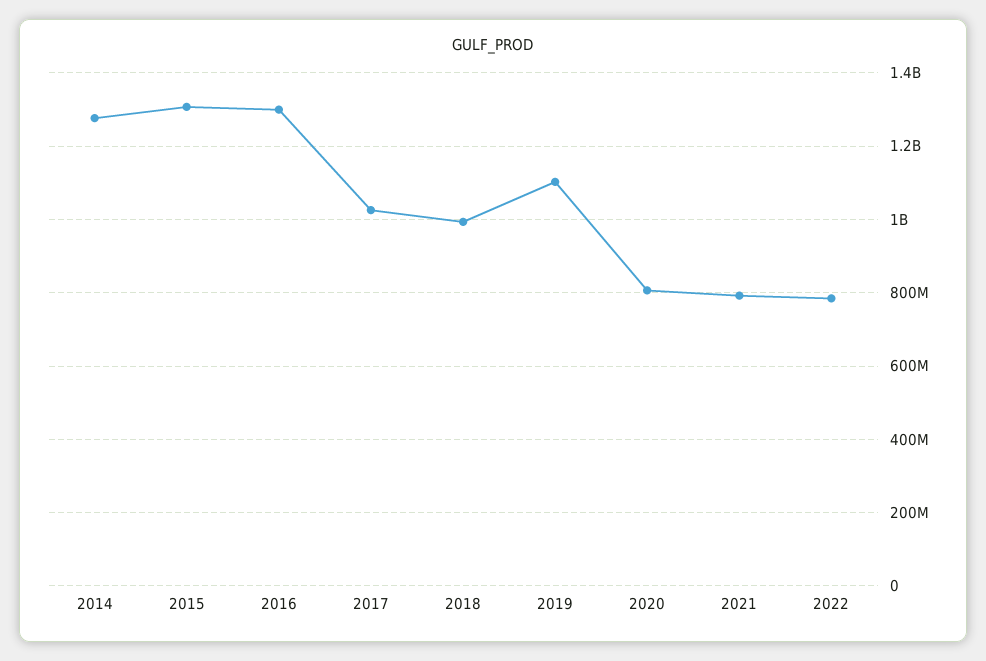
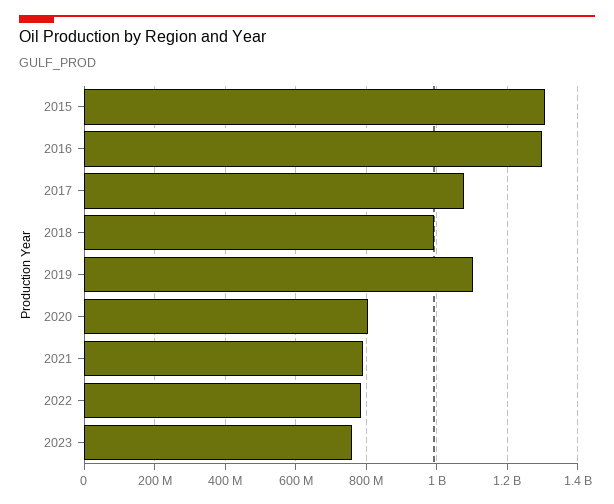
2014: 1280000000 -> none
2017: 1020000000 -> 1080000000
2023: none -> 760000000

